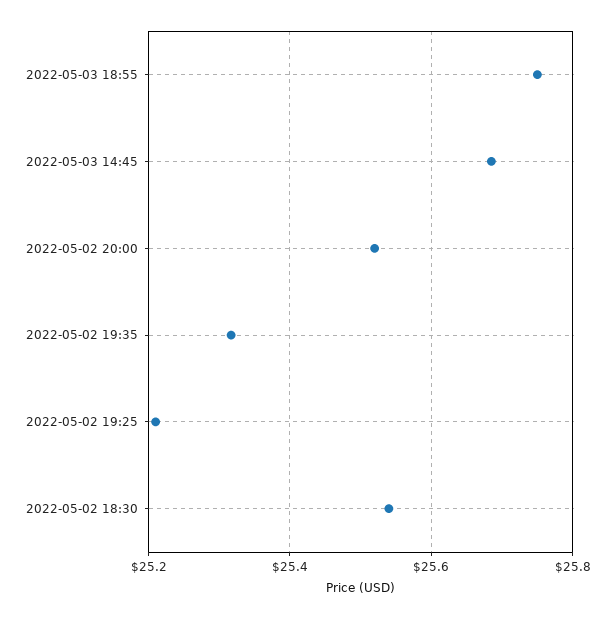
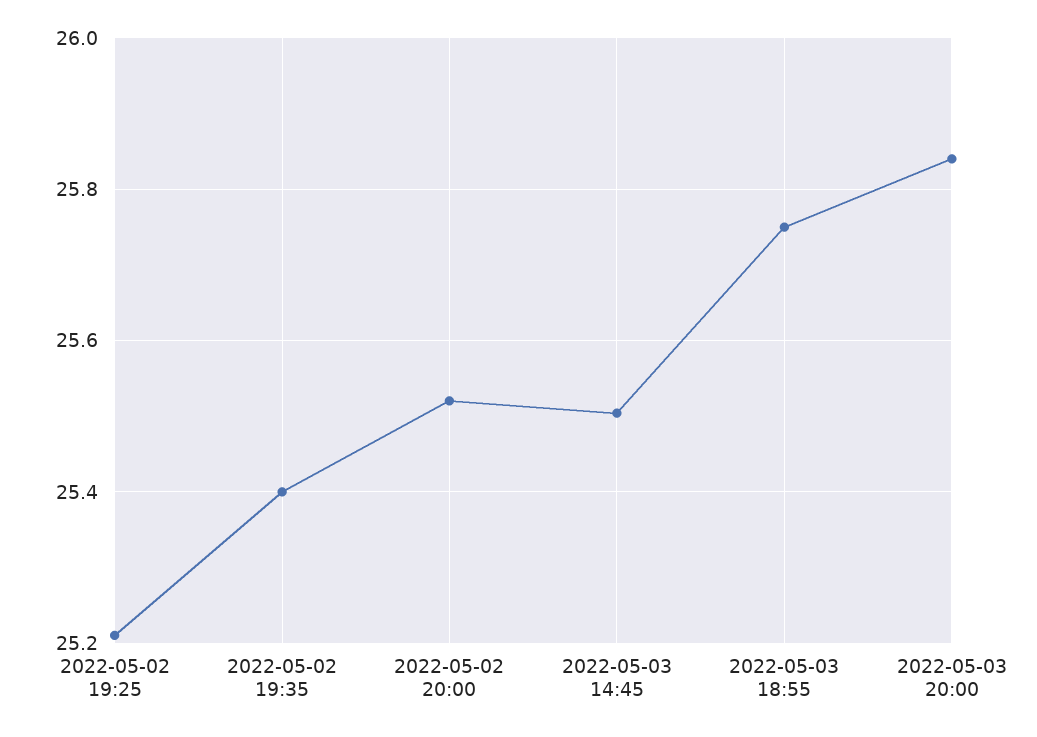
2022-05-03 14:45: 25.68 -> 25.5
2022-05-02 19:35: 25.32 -> 25.4
2022-05-02 18:30: 25.54 -> none
2022-05-03 20:00: none -> 25.84

